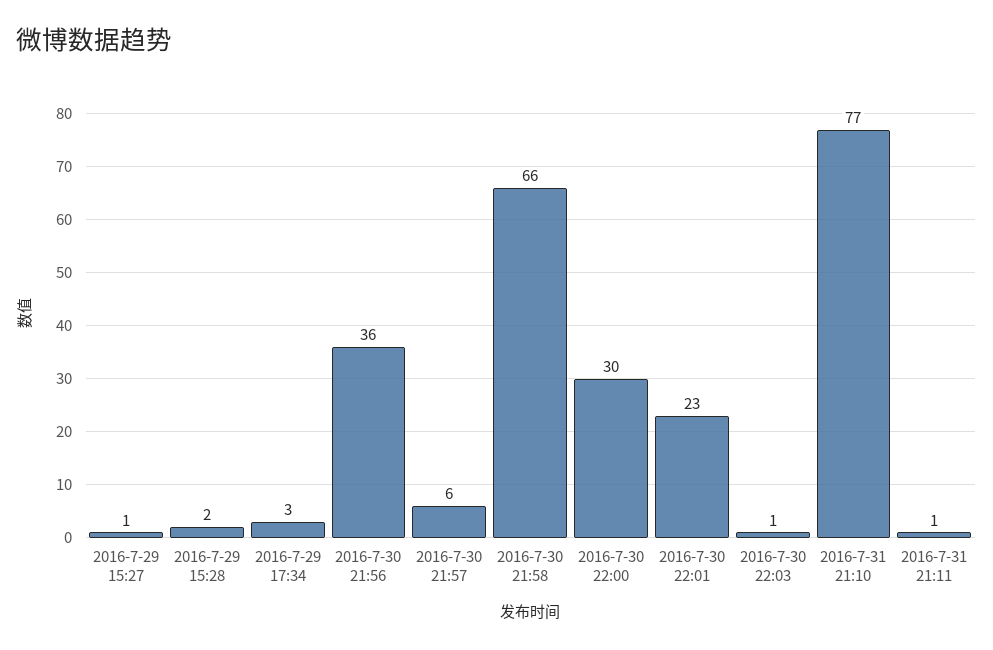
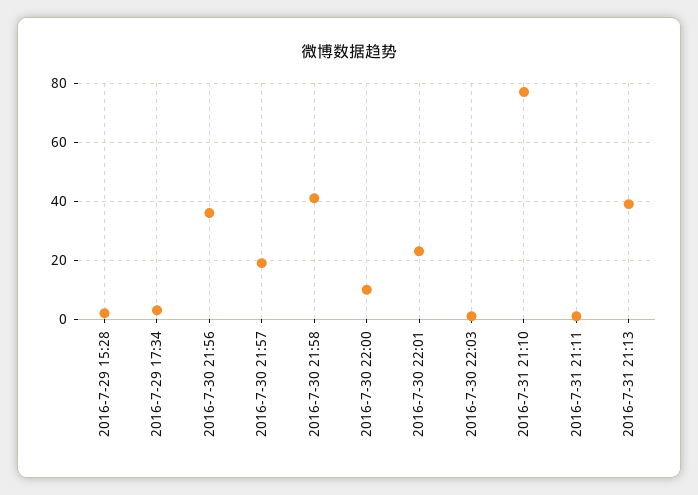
2016-7-29 15:27: 1 -> none
2016-7-30 21:57: 6 -> 20
2016-7-30 21:58: 66 -> 40
2016-7-30 22:00: 30 -> 10
2016-7-31 21:13: none -> 40

